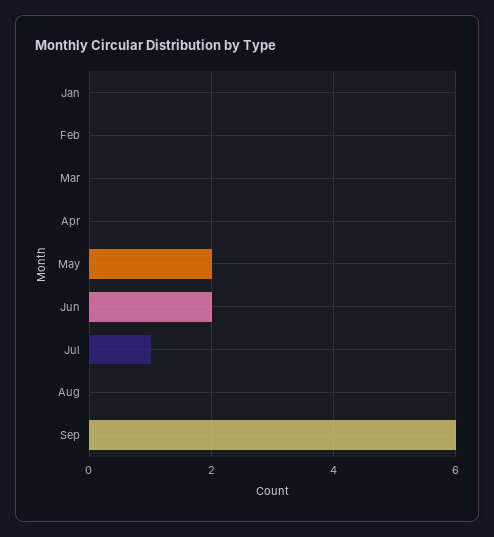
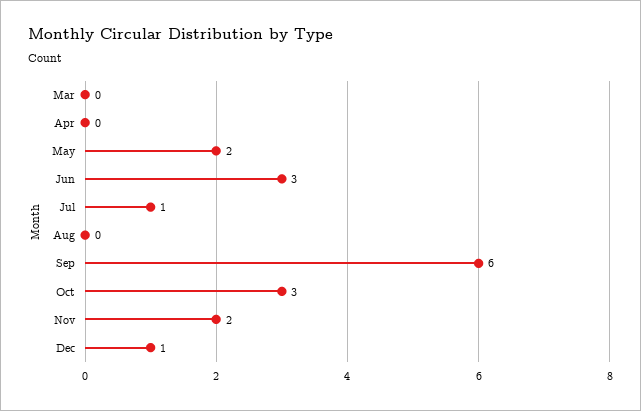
Jan: 0 -> none
Feb: 0 -> none
Jun: 2 -> 3
Oct: none -> 3
Nov: none -> 2
Dec: none -> 1

